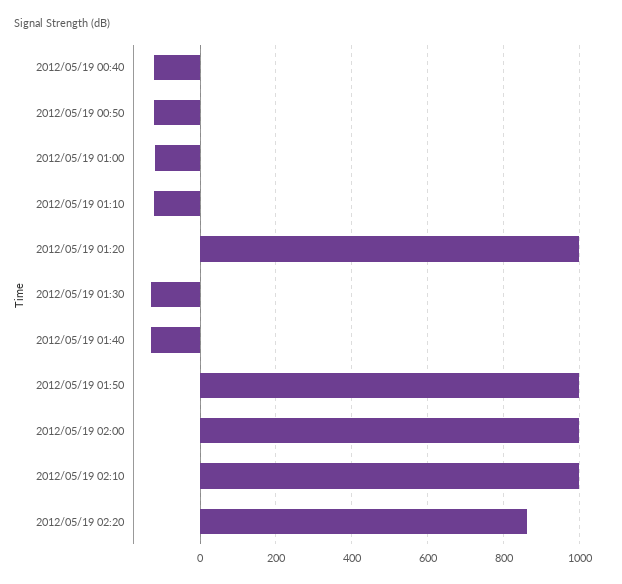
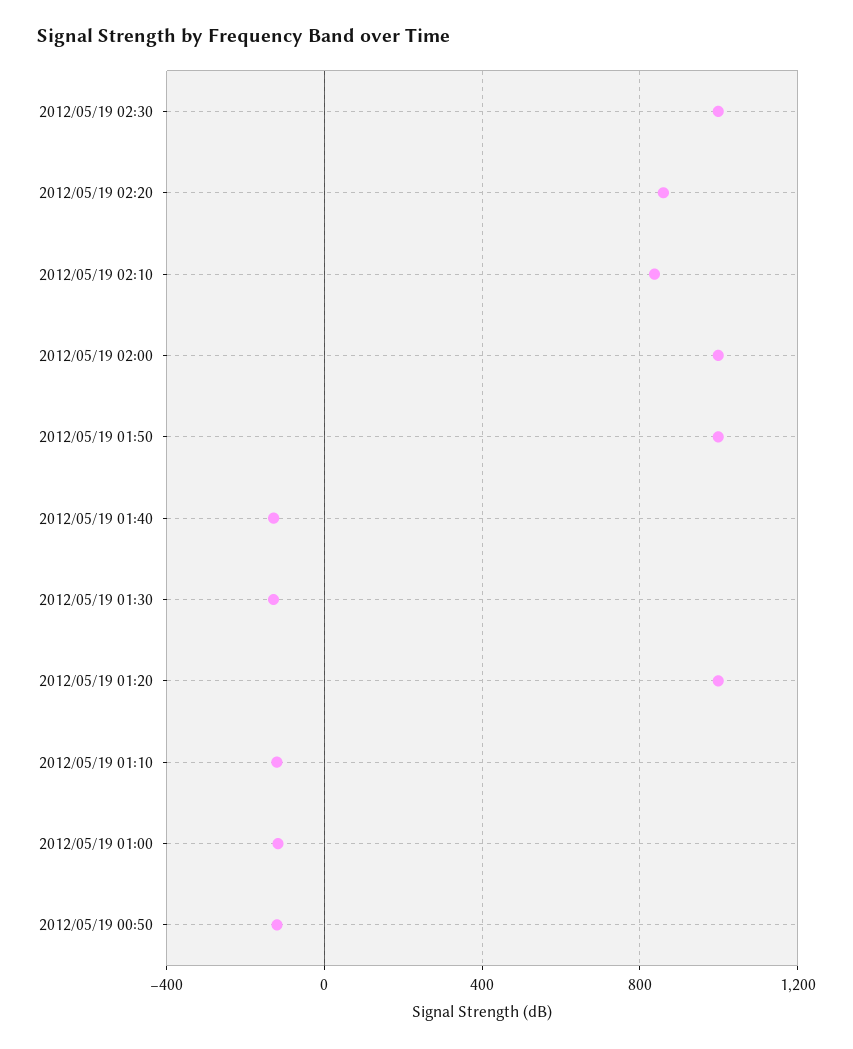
2012/05/19 00:40: -120 -> none
2012/05/19 02:10: 1000 -> 850
2012/05/19 02:30: none -> 1000

